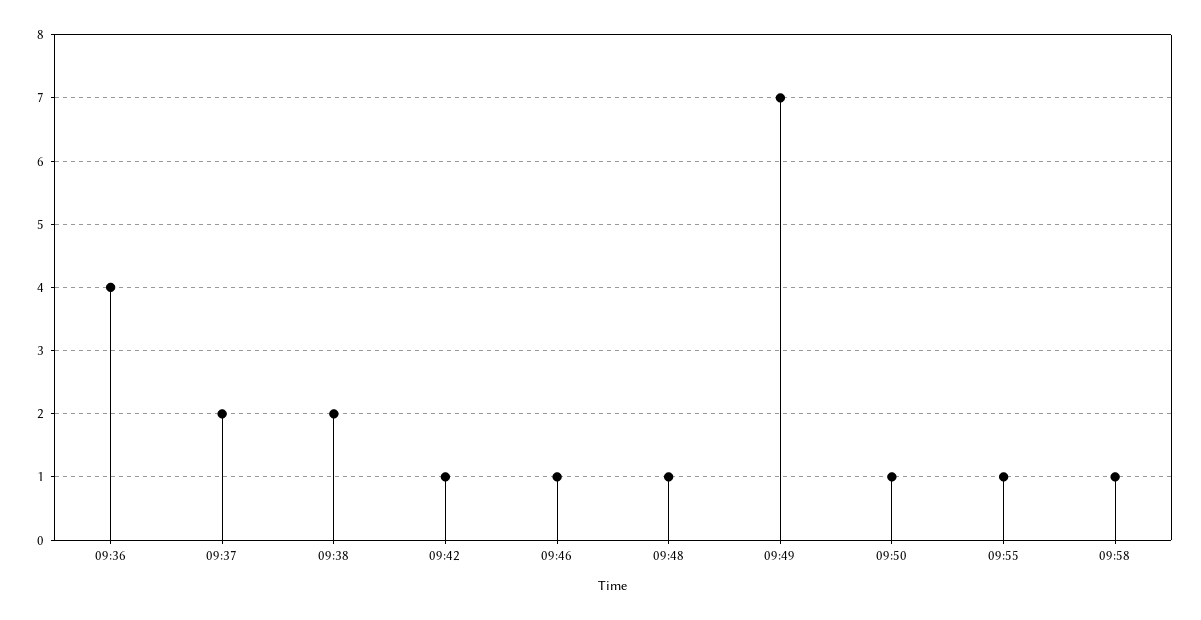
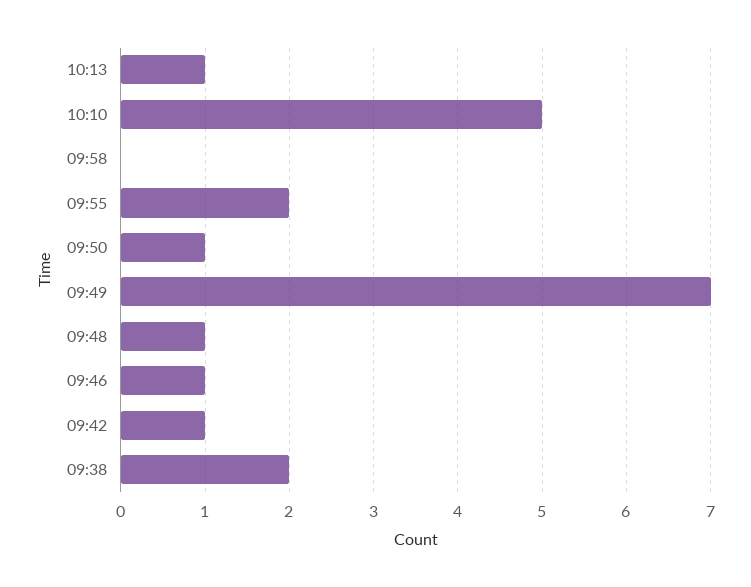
09:36: 4 -> none
09:37: 2 -> none
09:55: 1 -> 2
09:58: 1 -> 0
10:13: none -> 1
10:10: none -> 5

